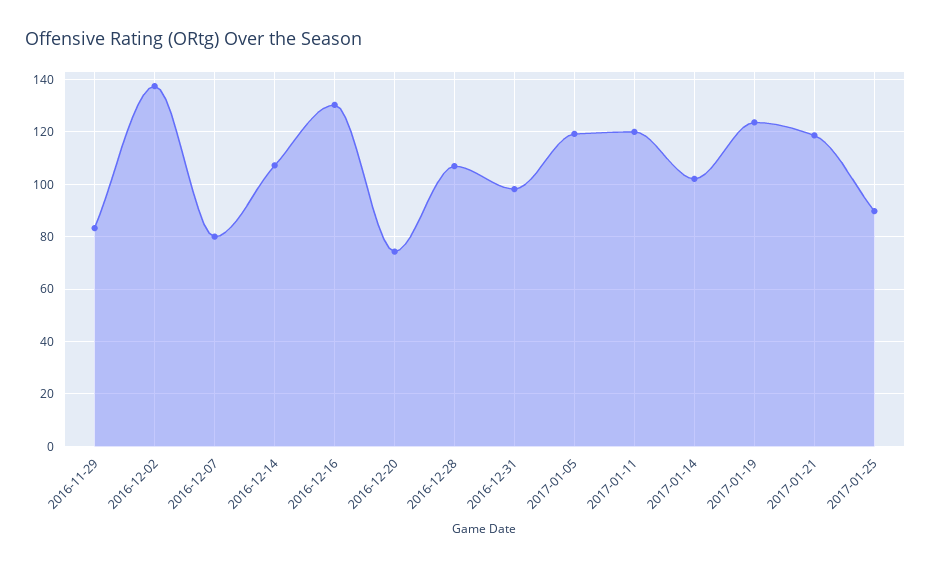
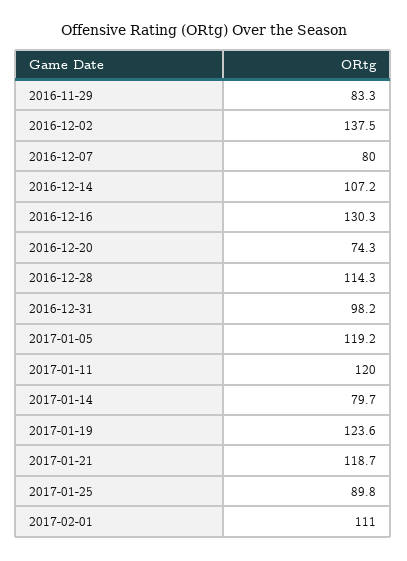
2016-12-28: 107.5 -> 114.3
2017-01-14: 102.5 -> 79.7
2017-02-01: none -> 111

